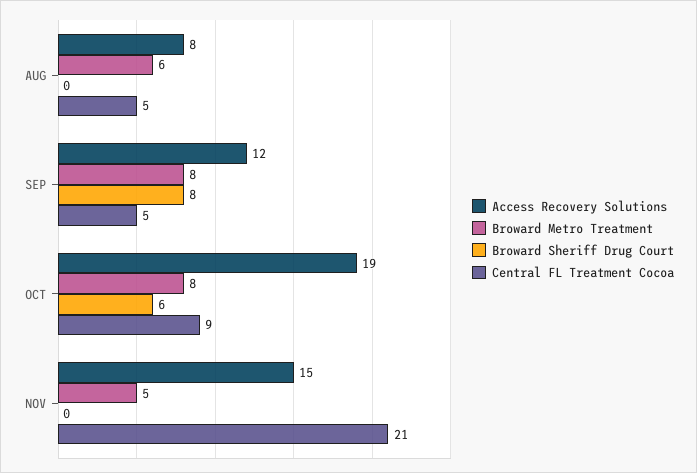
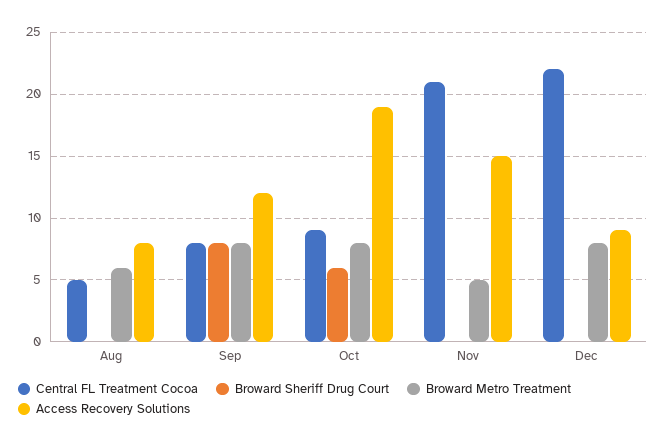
Central FL Treatment Cocoa, SEP: 5 -> 8
Central FL Treatment Cocoa, Dec: none -> 22
Broward Sheriff Drug Court, Dec: none -> 0
Broward Metro Treatment, Dec: none -> 8
Access Recovery Solutions, Dec: none -> 9

